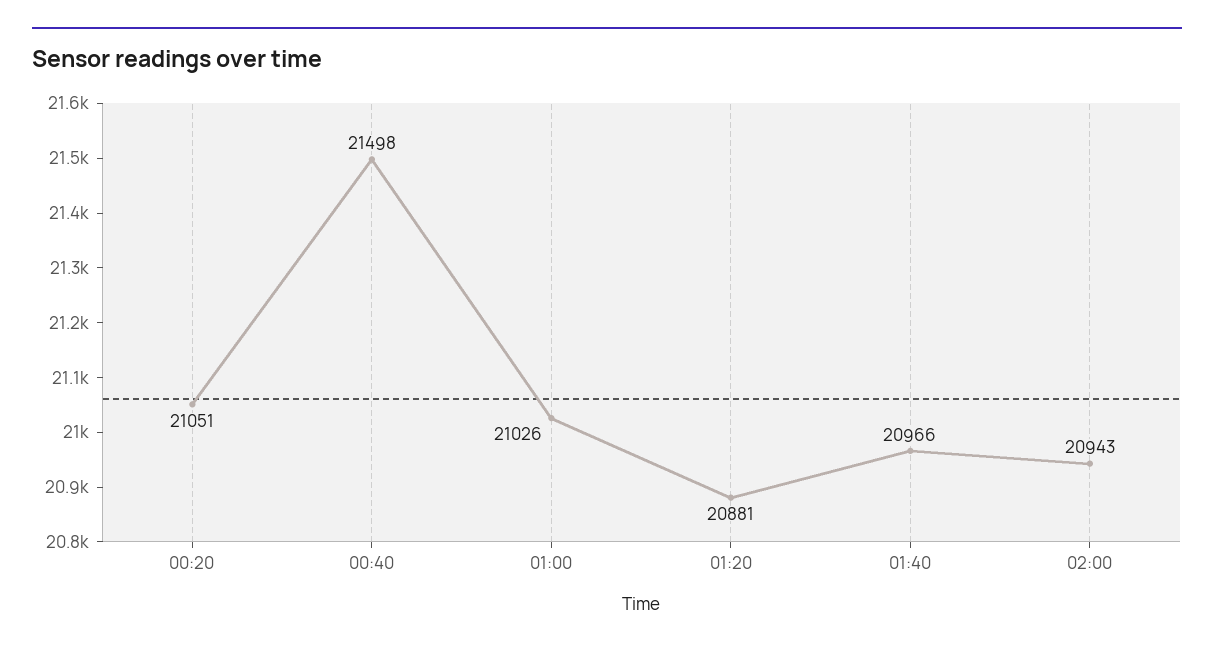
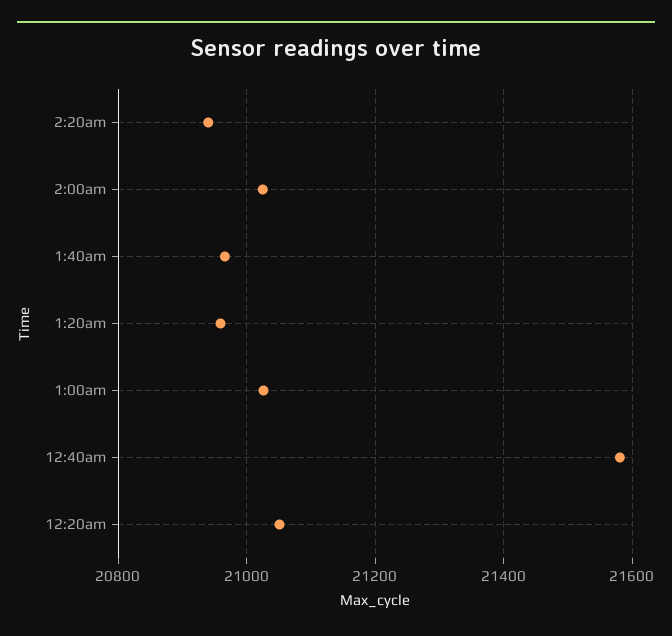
00:40: 21498 -> 21580
01:20: 20881 -> 20960
02:00: 20943 -> 21020
2:20am: none -> 20940

